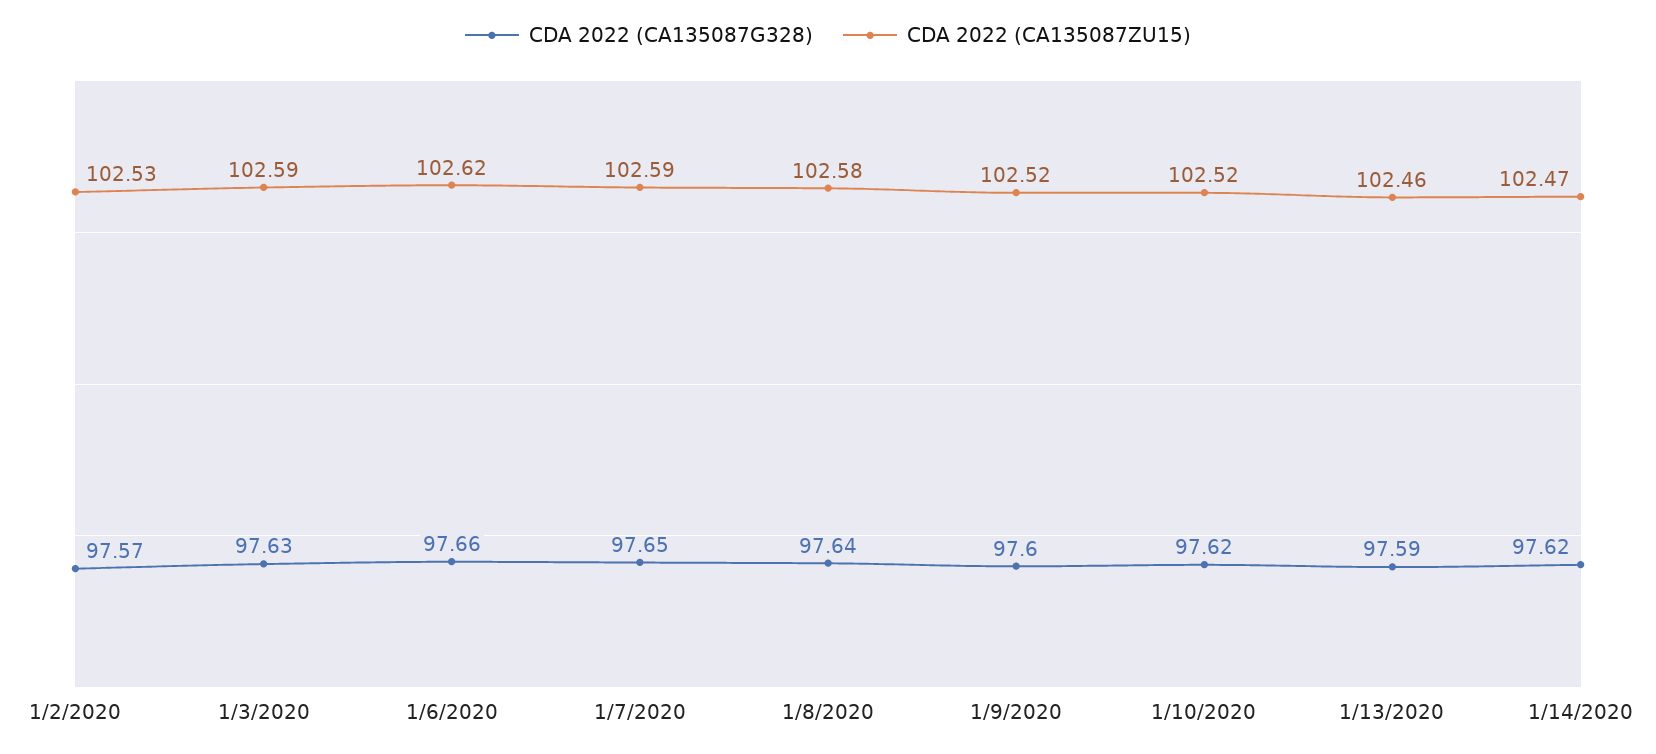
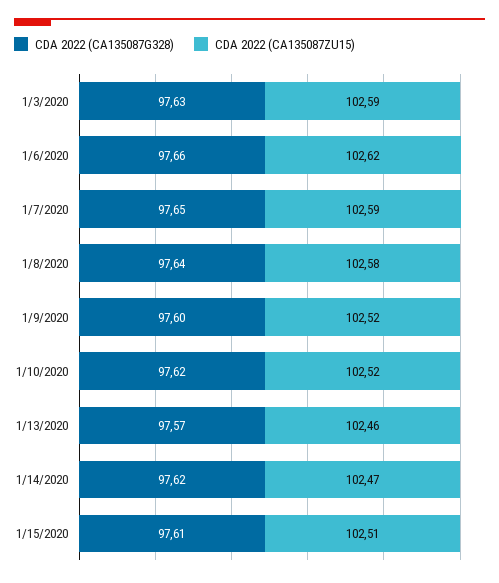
CDA 2022 (CA135087G328), 1/2/2020: 97.57 -> none
CDA 2022 (CA135087ZU15), 1/2/2020: 102.53 -> none
CDA 2022 (CA135087G328), 1/13/2020: 97.59 -> 97.57
CDA 2022 (CA135087G328), 1/15/2020: none -> 97.61
CDA 2022 (CA135087ZU15), 1/15/2020: none -> 102.51

